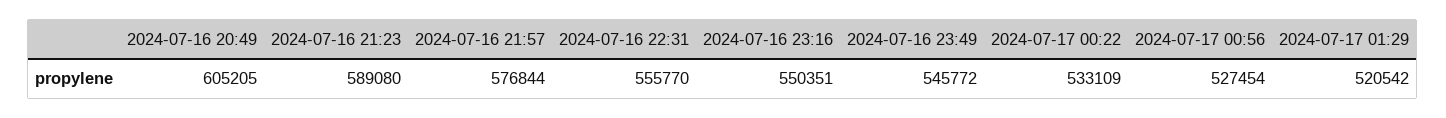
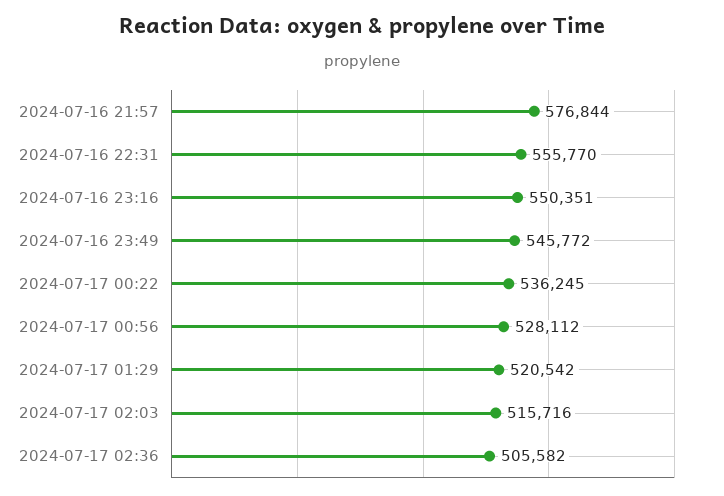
2024-07-16 20:49: 605205 -> none
2024-07-16 21:23: 589080 -> none
2024-07-17 00:22: 533109 -> 536245
2024-07-17 00:56: 527454 -> 528112
2024-07-17 02:03: none -> 515716
2024-07-17 02:36: none -> 505582

